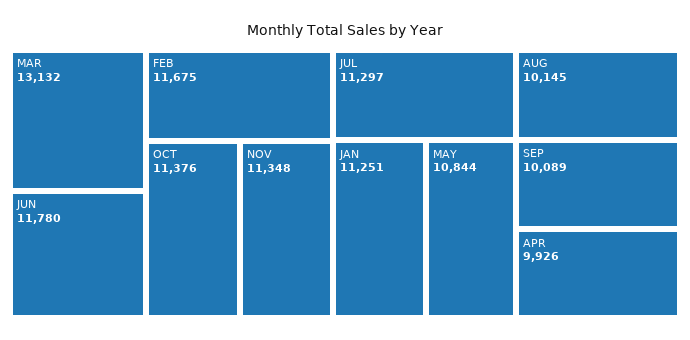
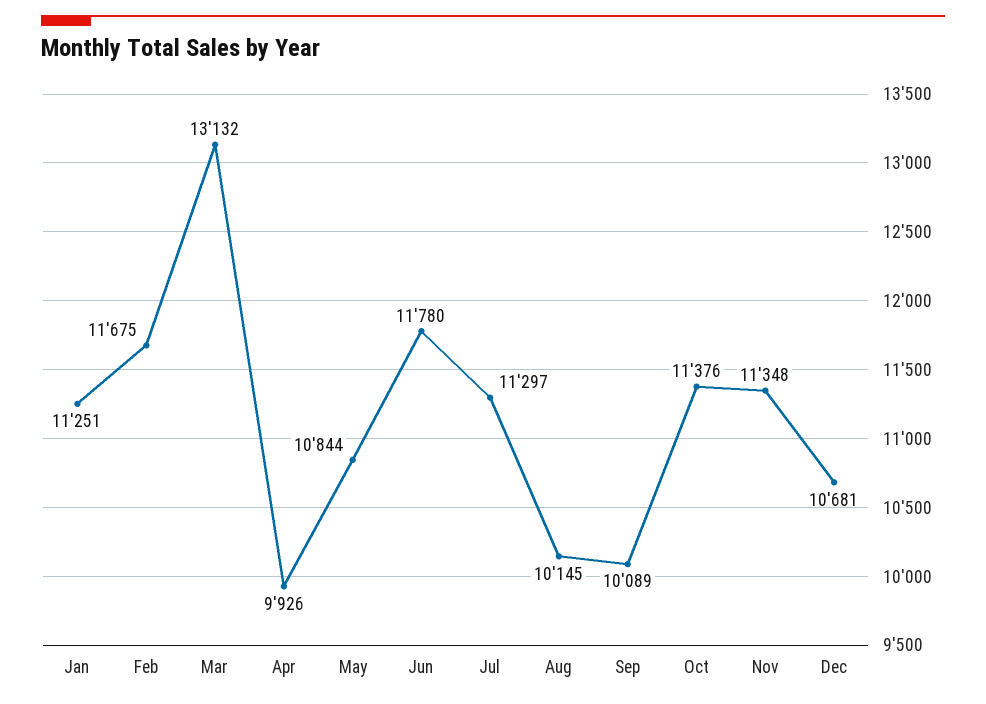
Dec: none -> 10681

